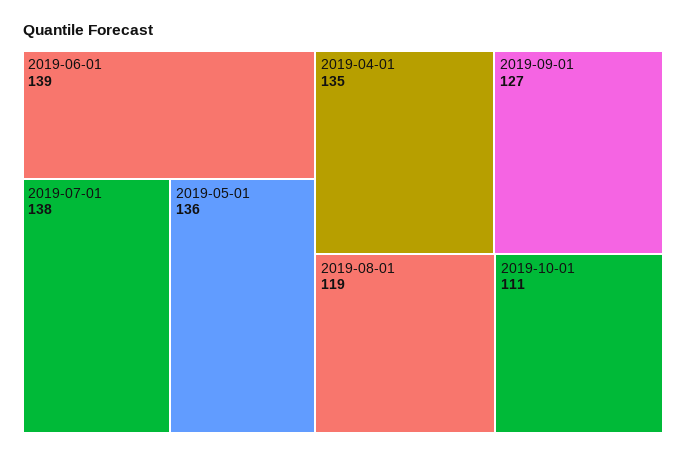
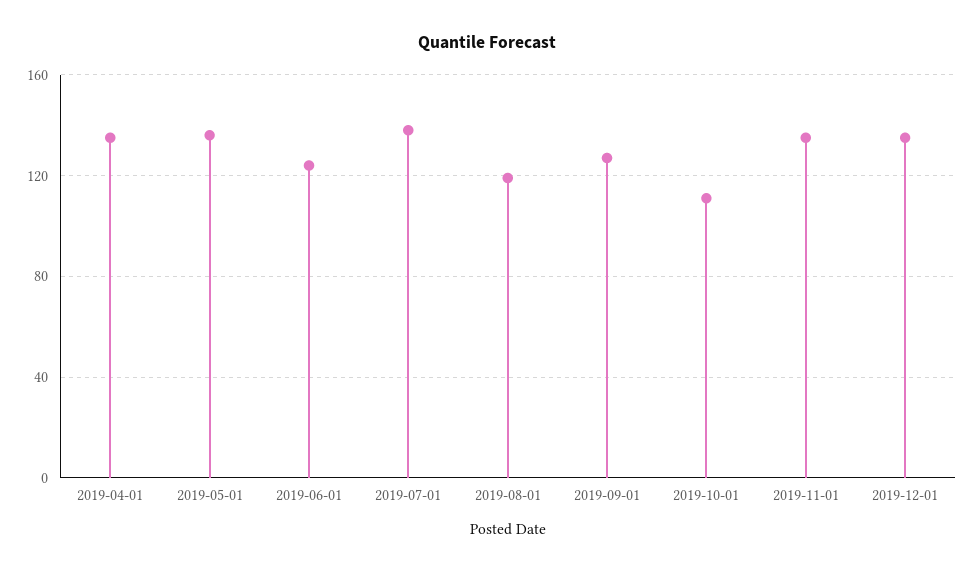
2019-06-01: 139 -> 125
2019-11-01: none -> 135
2019-12-01: none -> 135

